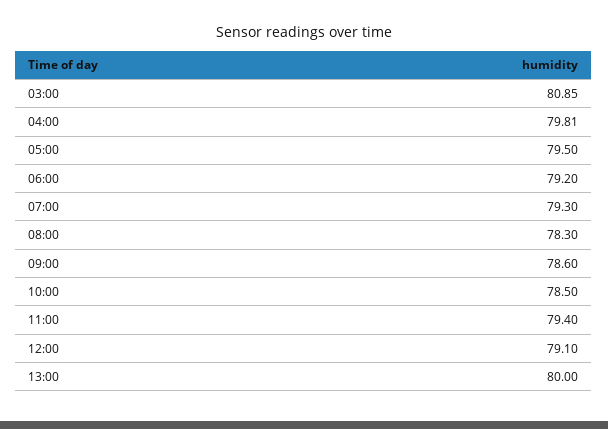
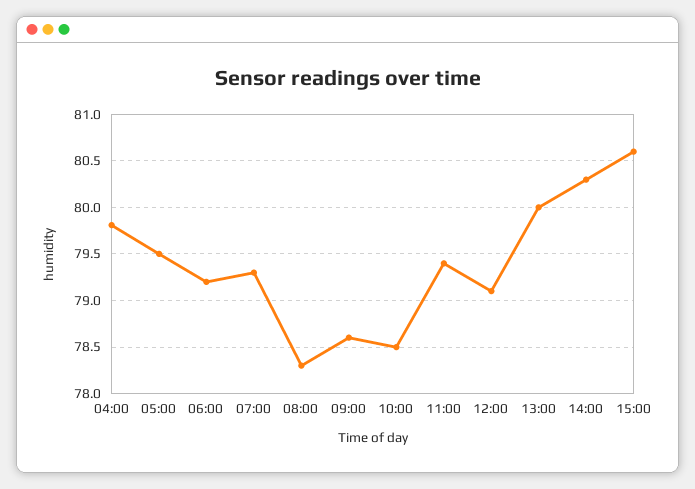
03:00: 80.85 -> none
14:00: none -> 80.3
15:00: none -> 80.6

